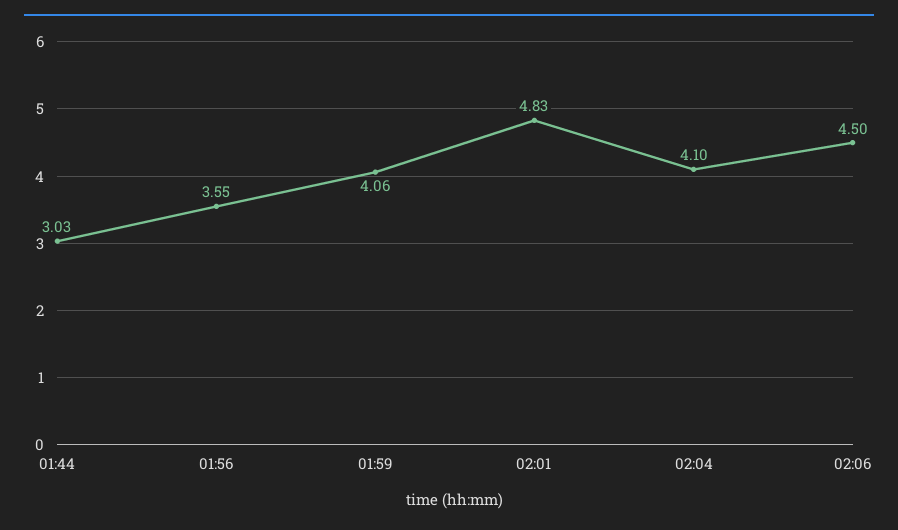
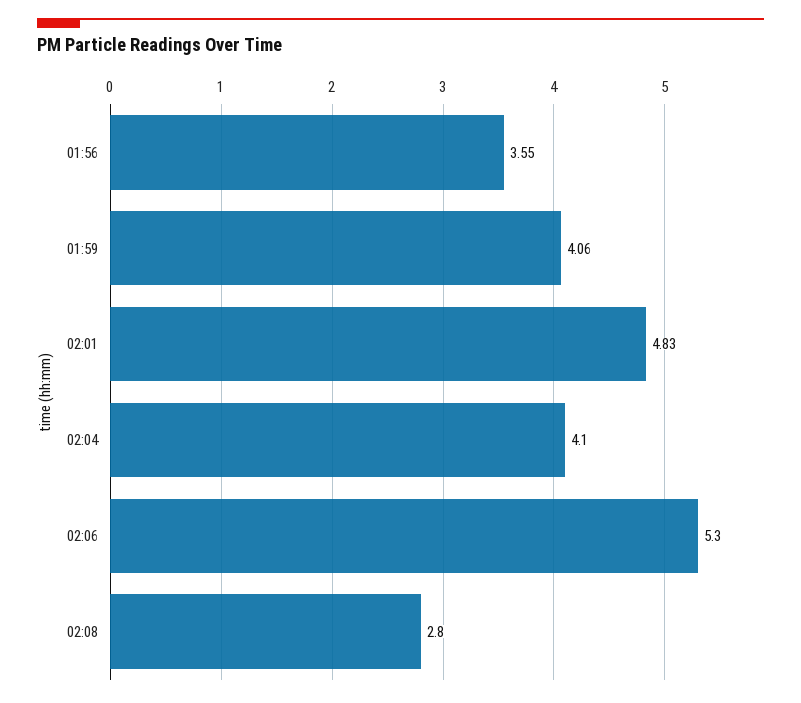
01:44: 3.03 -> none
02:06: 4.5 -> 5.3
02:08: none -> 2.8

